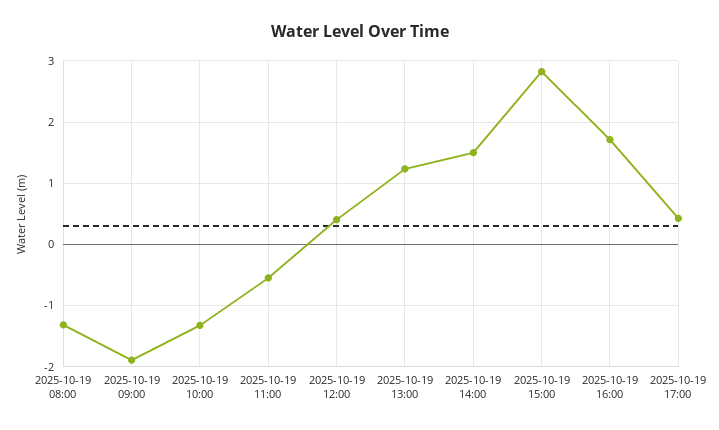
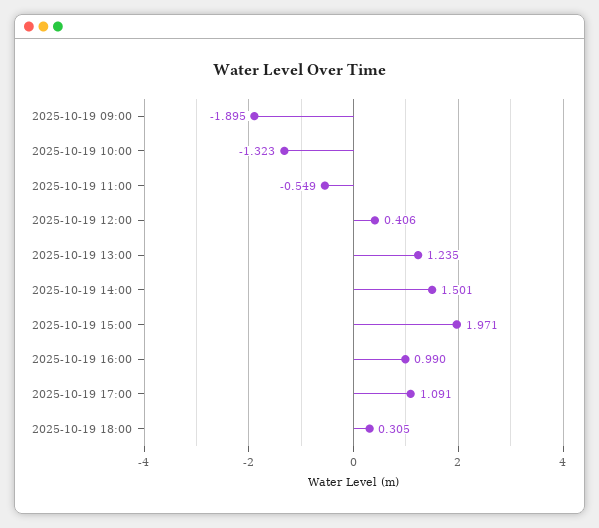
2025-10-19 08:00: -1.3 -> none
2025-10-19 15:00: 2.8 -> 1.971
2025-10-19 16:00: 1.7 -> 0.99
2025-10-19 17:00: 0.4 -> 1.091
2025-10-19 18:00: none -> 0.305

